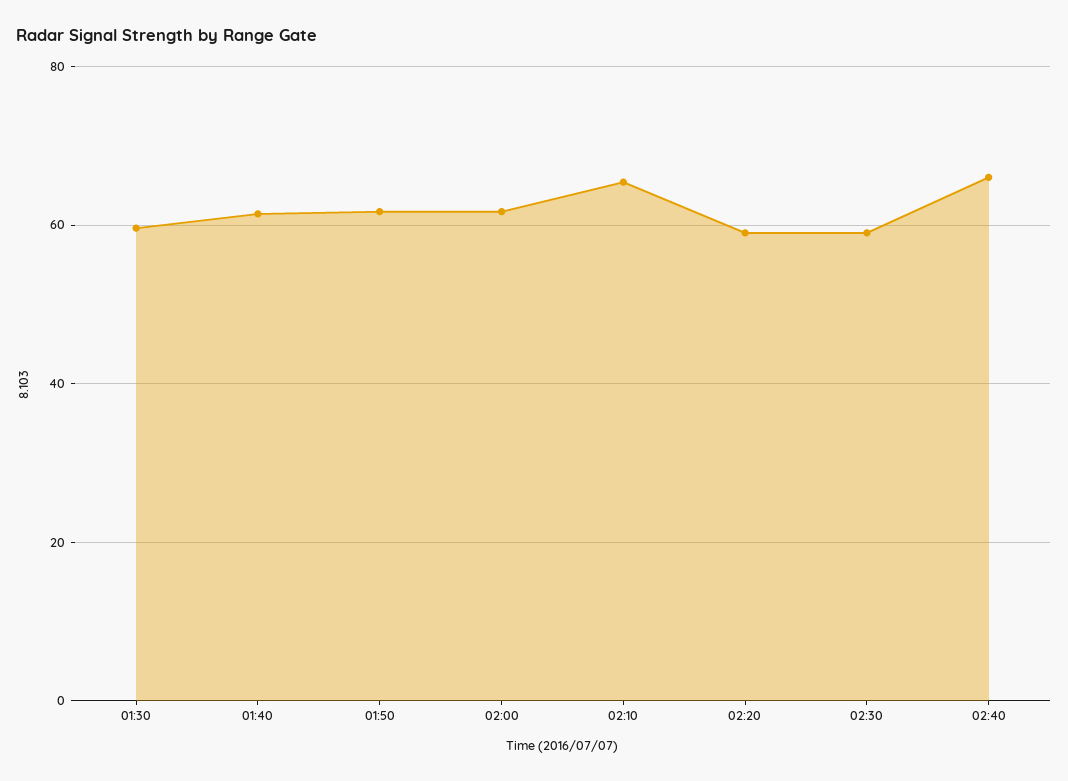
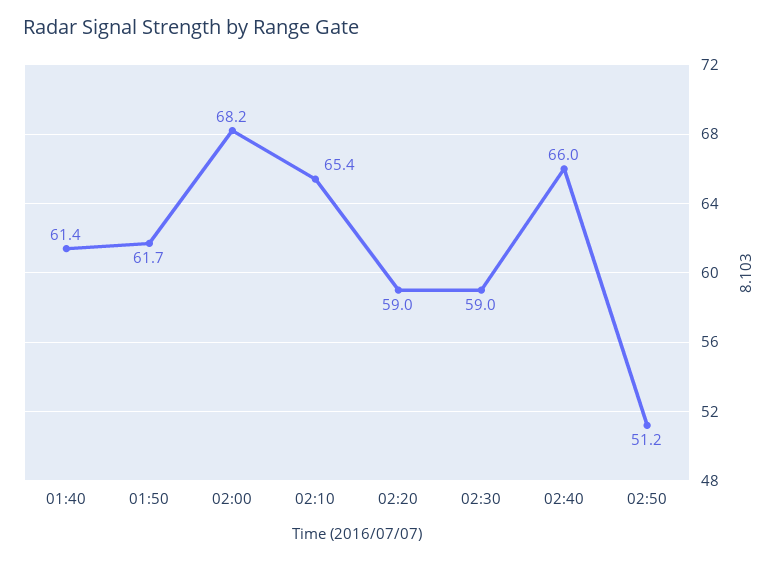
01:30: 60 -> none
02:00: 62 -> 68.2
02:50: none -> 51.2

